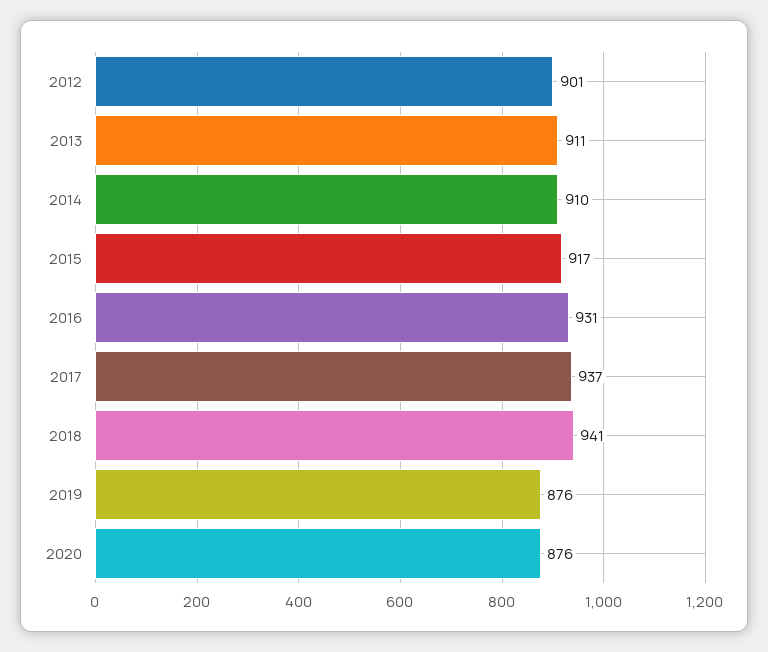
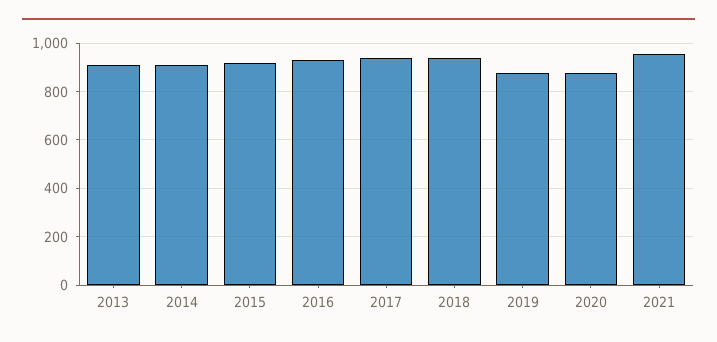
2012: 901 -> none
2021: none -> 950

